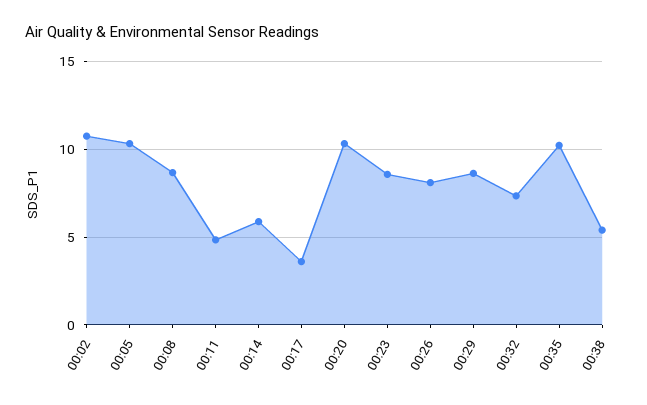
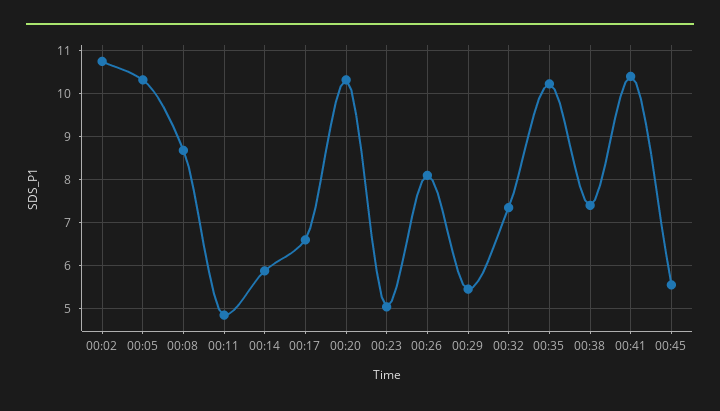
00:17: 3.5 -> 6.6
00:23: 8.5 -> 5
00:29: 8.5 -> 5.4
00:38: 5.5 -> 7.4
00:41: none -> 10.4
00:45: none -> 5.6

